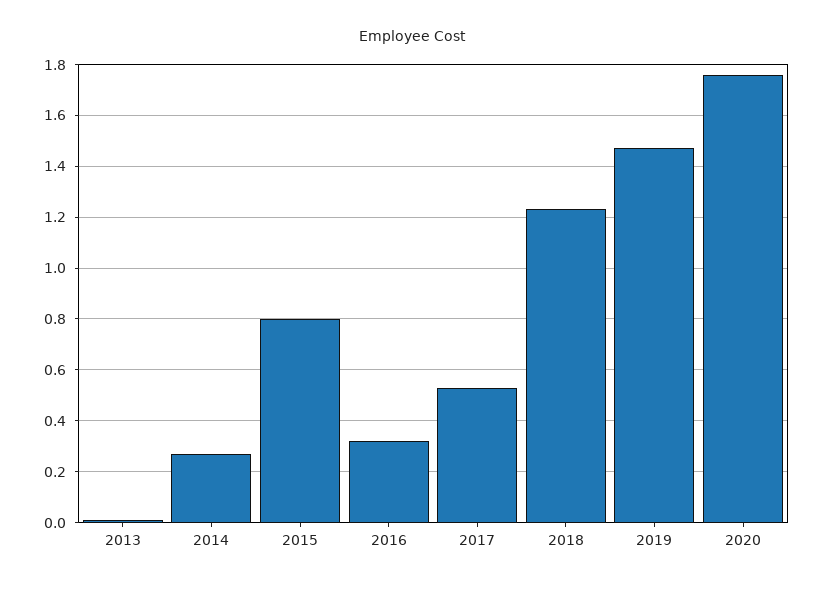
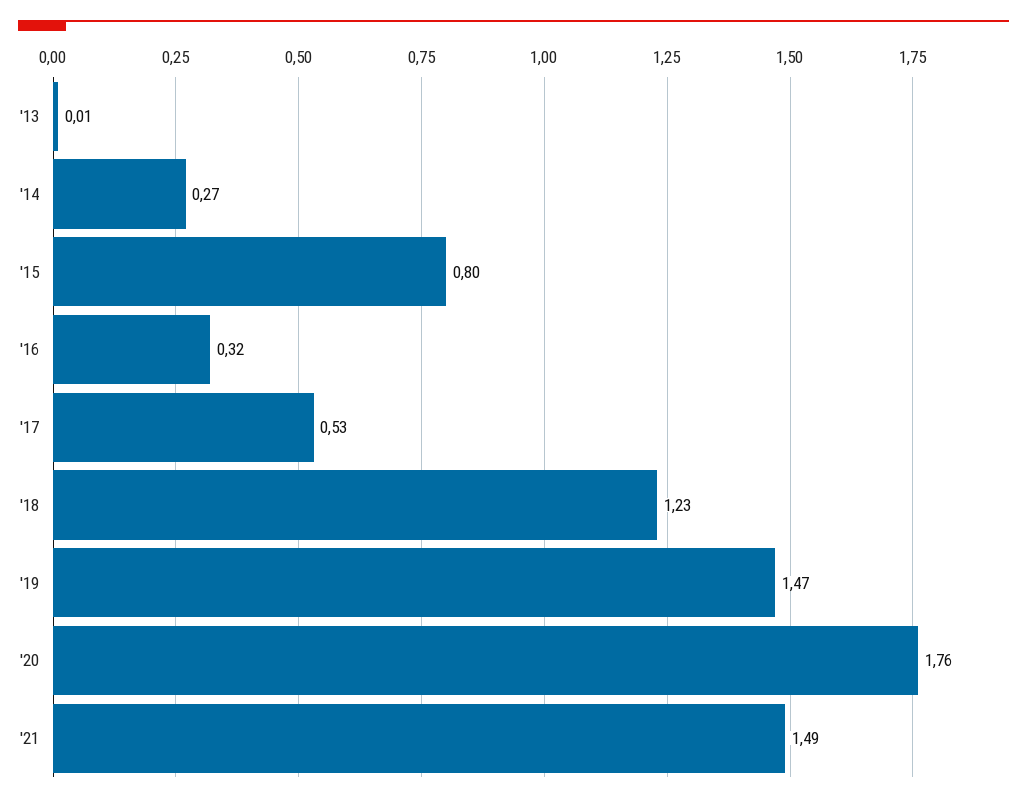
'21: none -> 1.49

